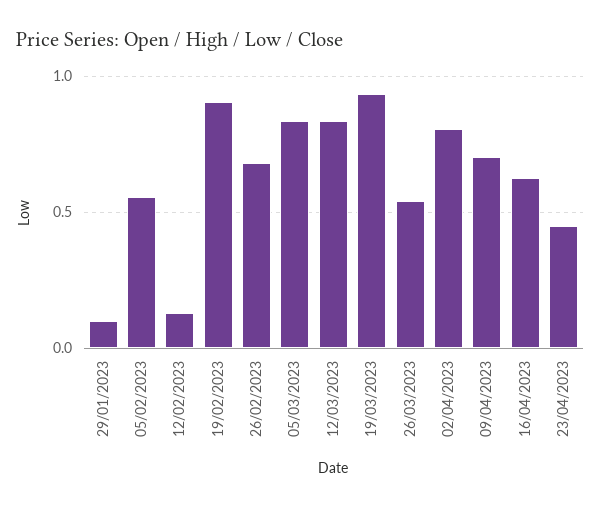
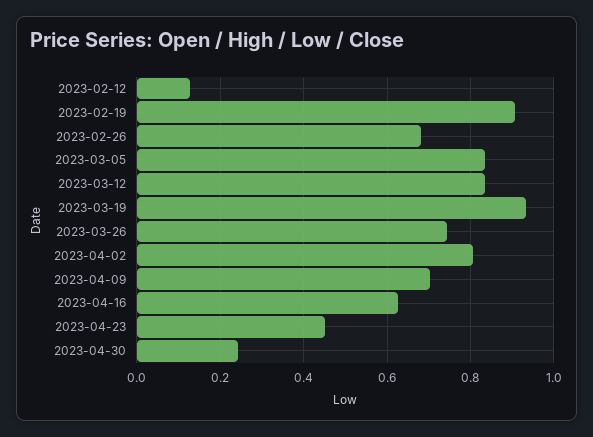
29/01/2023: 0.1 -> none
05/02/2023: 0.55 -> none
26/03/2023: 0.55 -> 0.74
2023-04-30: none -> 0.24

